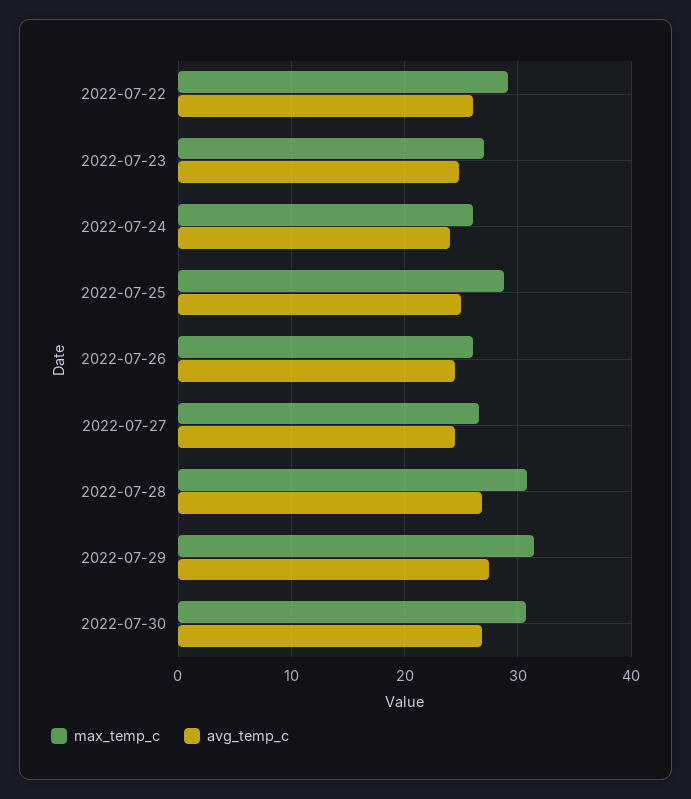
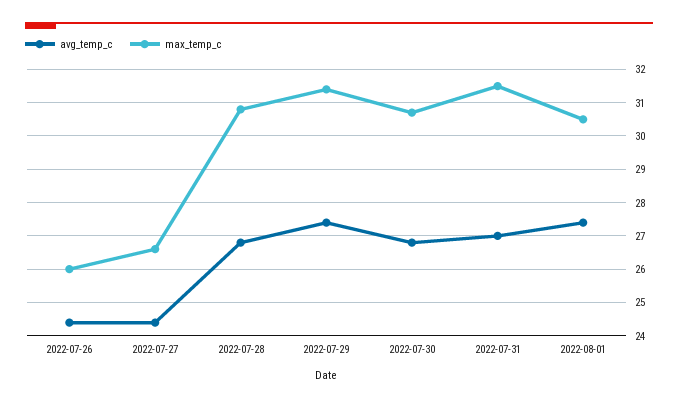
max_temp_c, 2022-07-22: 29 -> none
avg_temp_c, 2022-07-22: 26 -> none
max_temp_c, 2022-07-23: 27 -> none
avg_temp_c, 2022-07-23: 25 -> none
max_temp_c, 2022-07-24: 26 -> none
avg_temp_c, 2022-07-24: 24 -> none
max_temp_c, 2022-07-25: 29 -> none
avg_temp_c, 2022-07-25: 25 -> none
avg_temp_c, 2022-07-31: none -> 27
max_temp_c, 2022-07-31: none -> 31.5
avg_temp_c, 2022-08-01: none -> 27.5
max_temp_c, 2022-08-01: none -> 30.5

